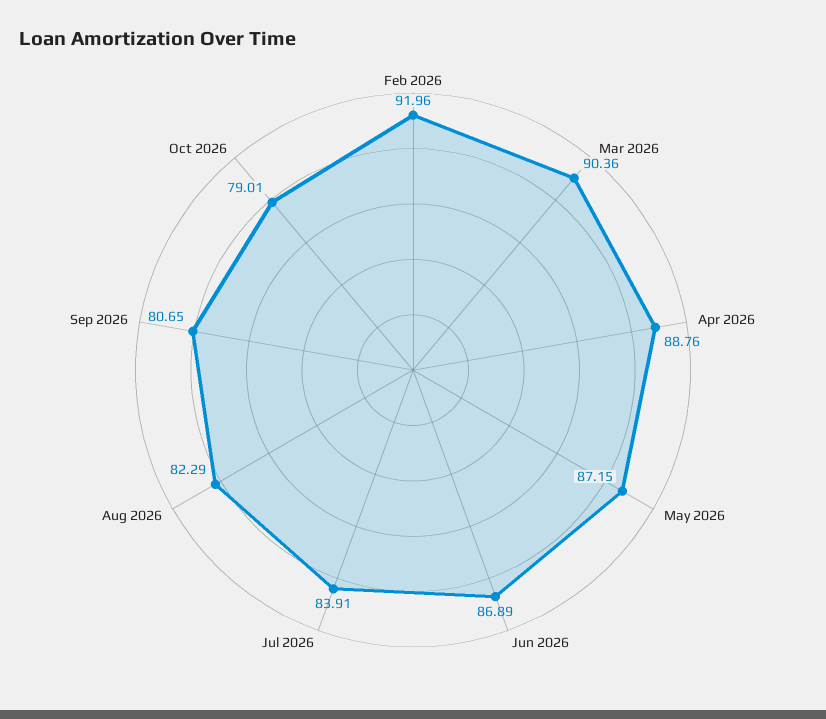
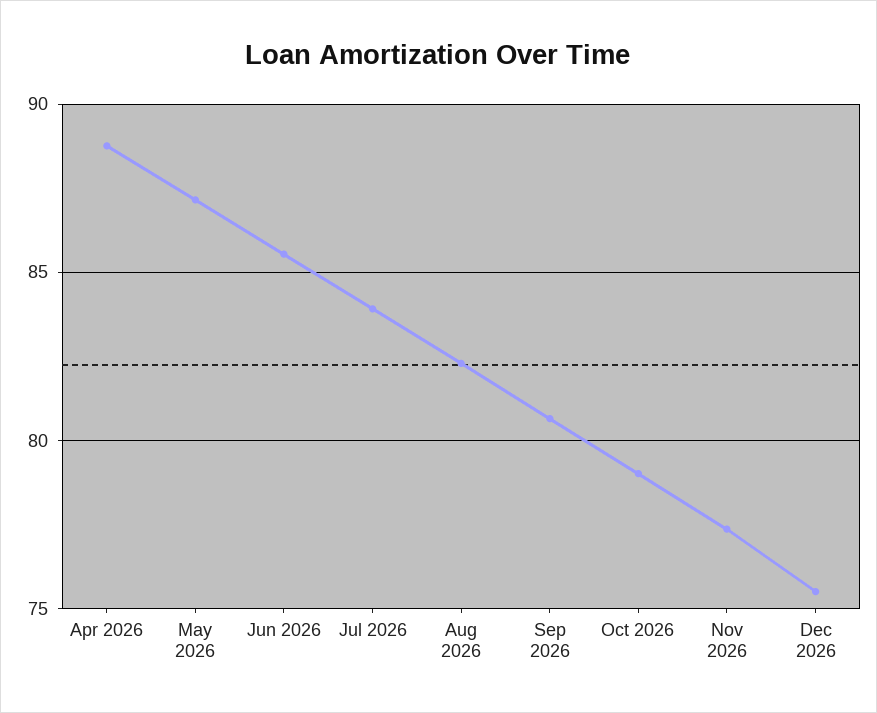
Feb 2026: 91.96 -> none
Mar 2026: 90.36 -> none
Jun 2026: 86.89 -> 85.5
Nov 2026: none -> 77.5
Dec 2026: none -> 75.5

